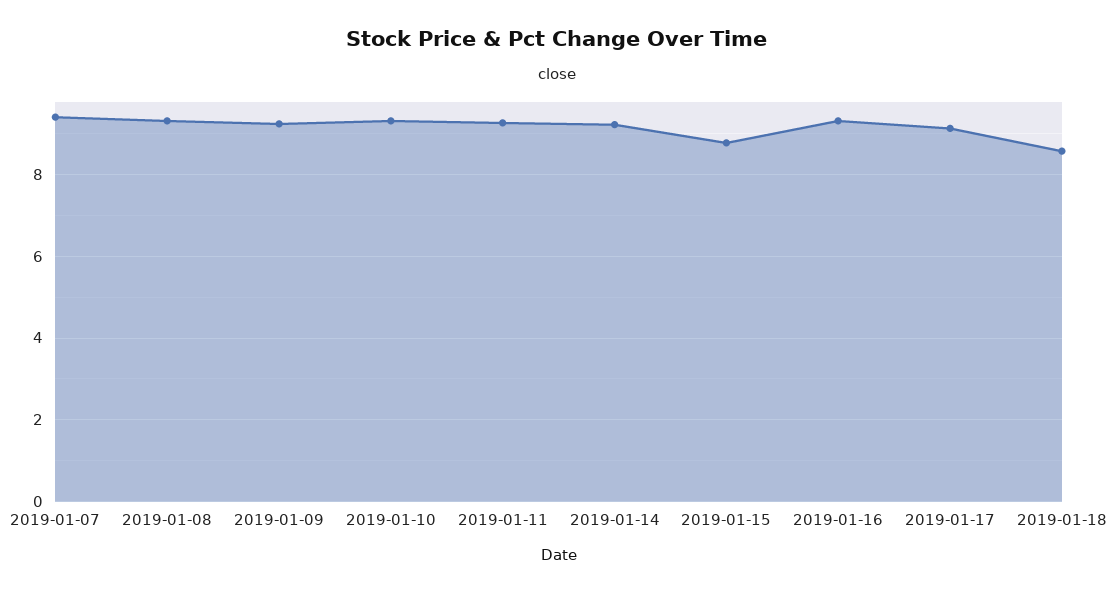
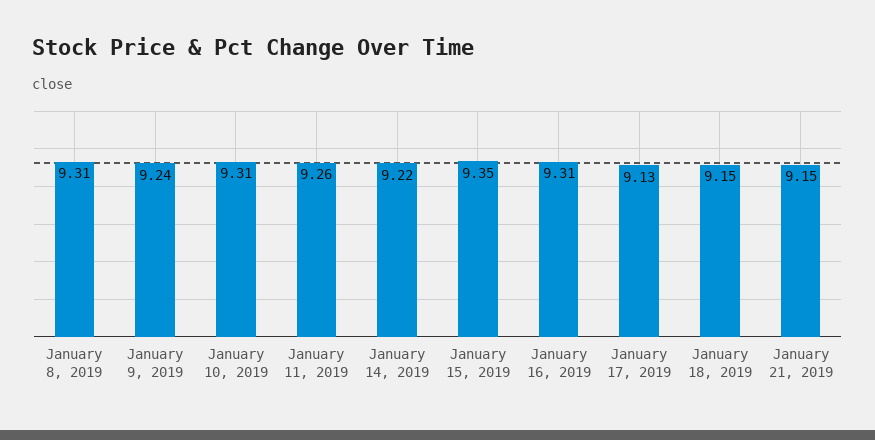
2019-01-07: 9.4 -> none
2019-01-15: 8.8 -> 9.35
2019-01-18: 8.6 -> 9.15
January 21, 2019: none -> 9.15

